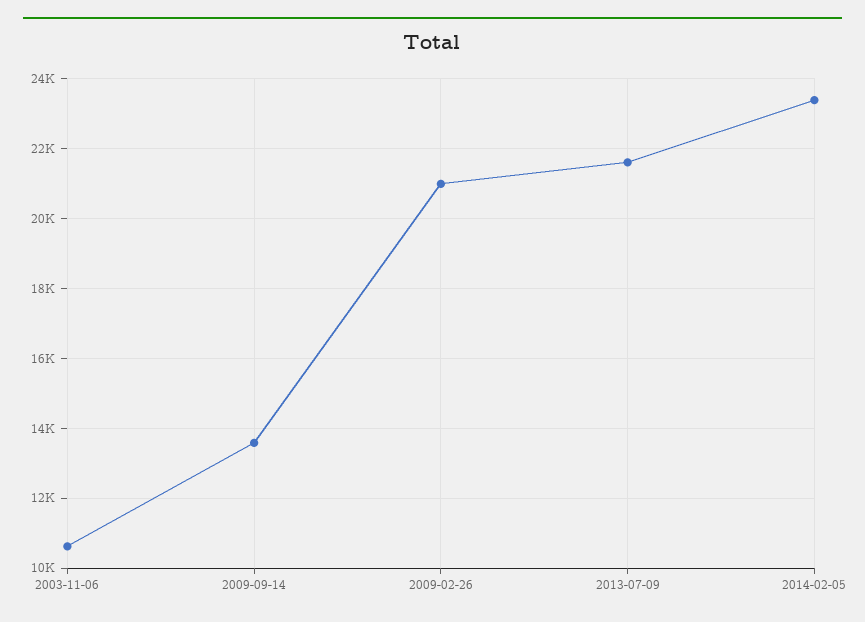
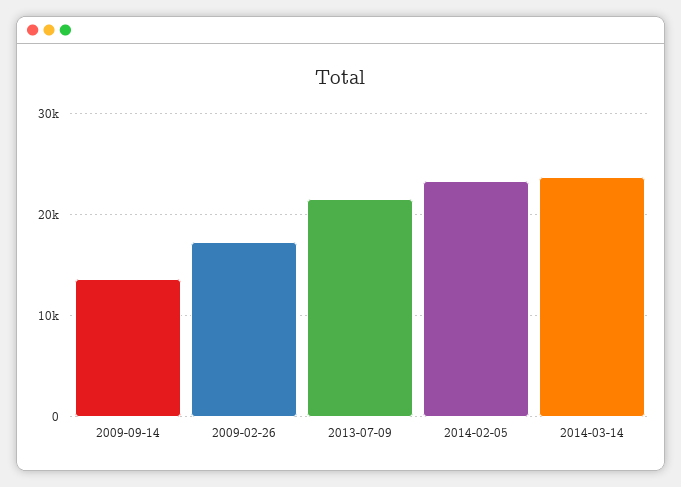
2003-11-06: 10600 -> none
2009-02-26: 21000 -> 17000
2014-03-14: none -> 24000

